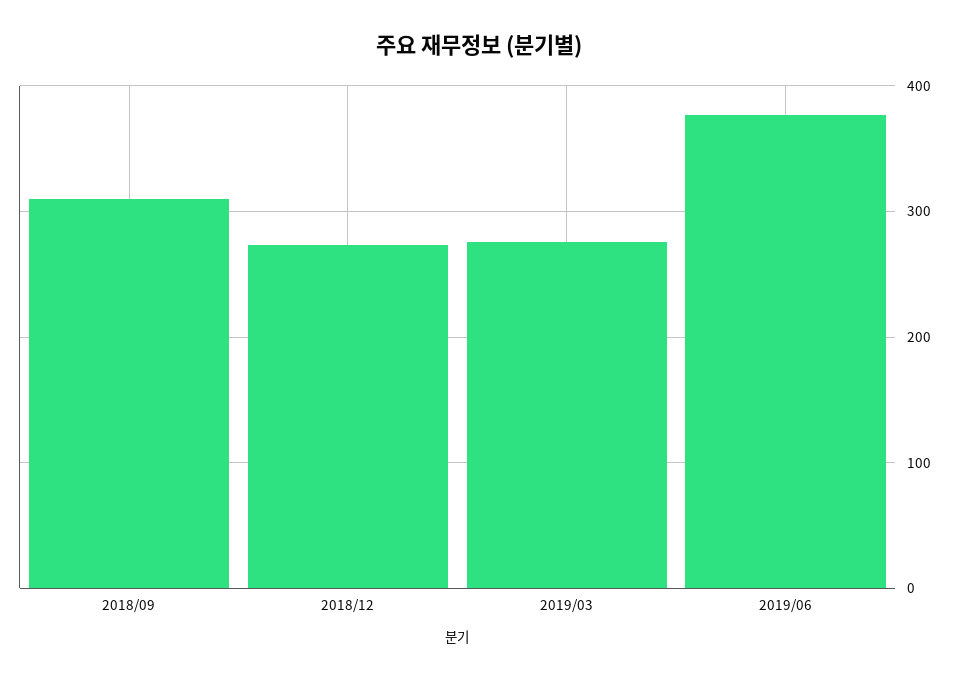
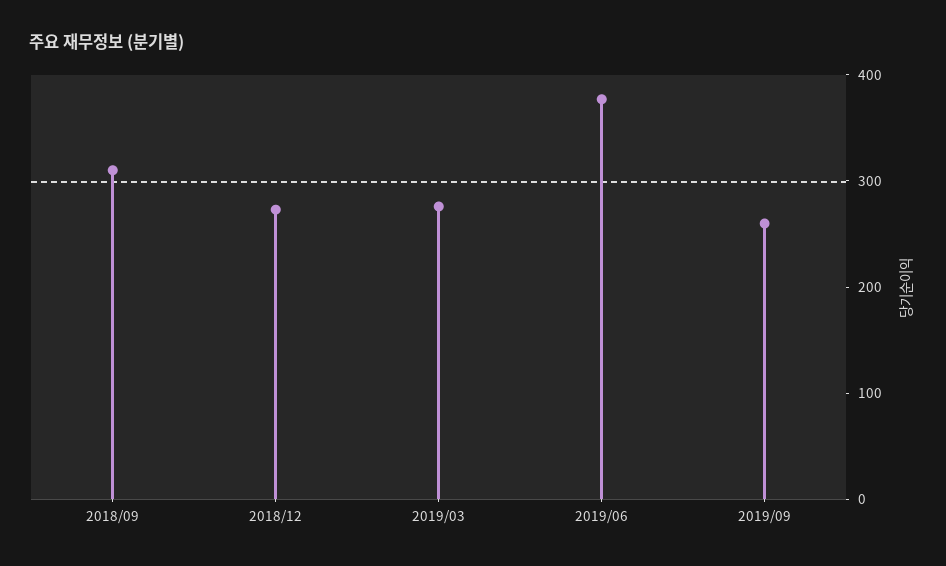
2019/09: none -> 260

